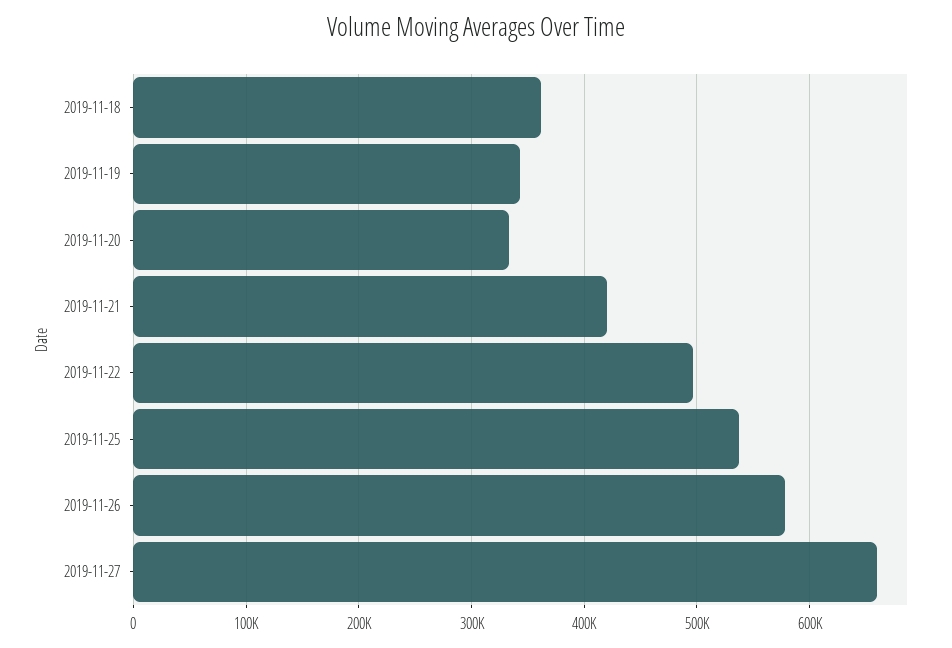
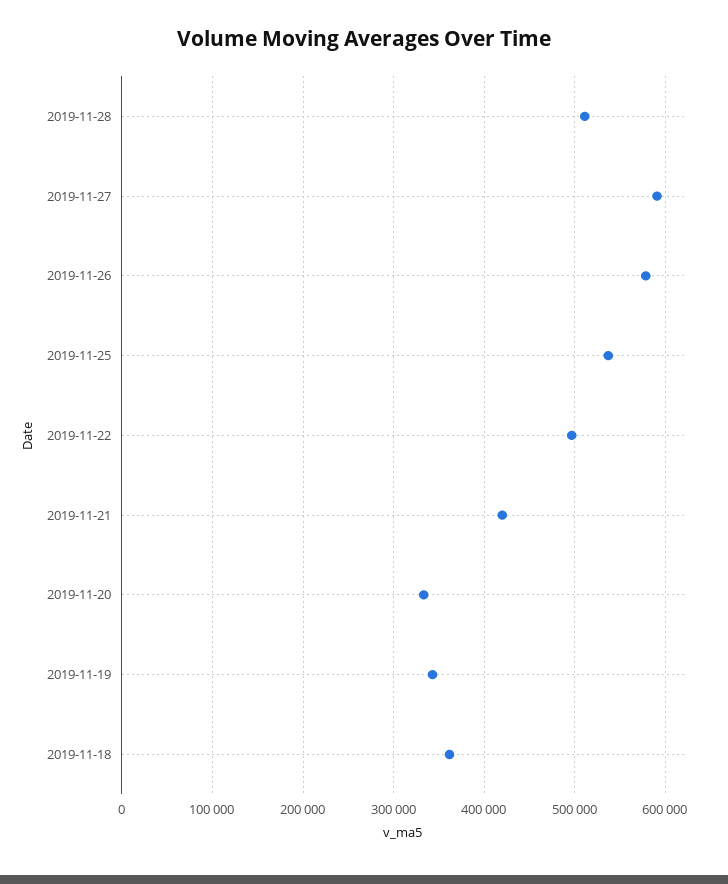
2019-11-27: 660000 -> 590000
2019-11-28: none -> 510000

